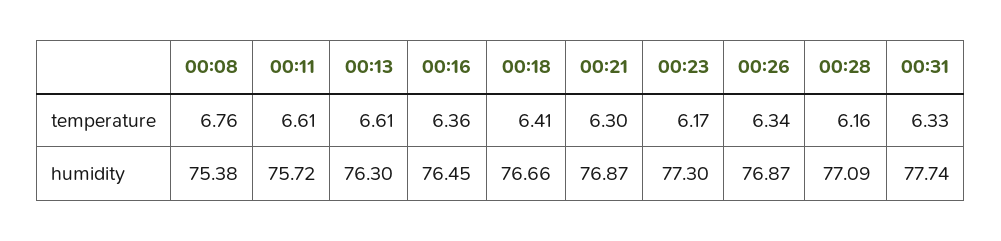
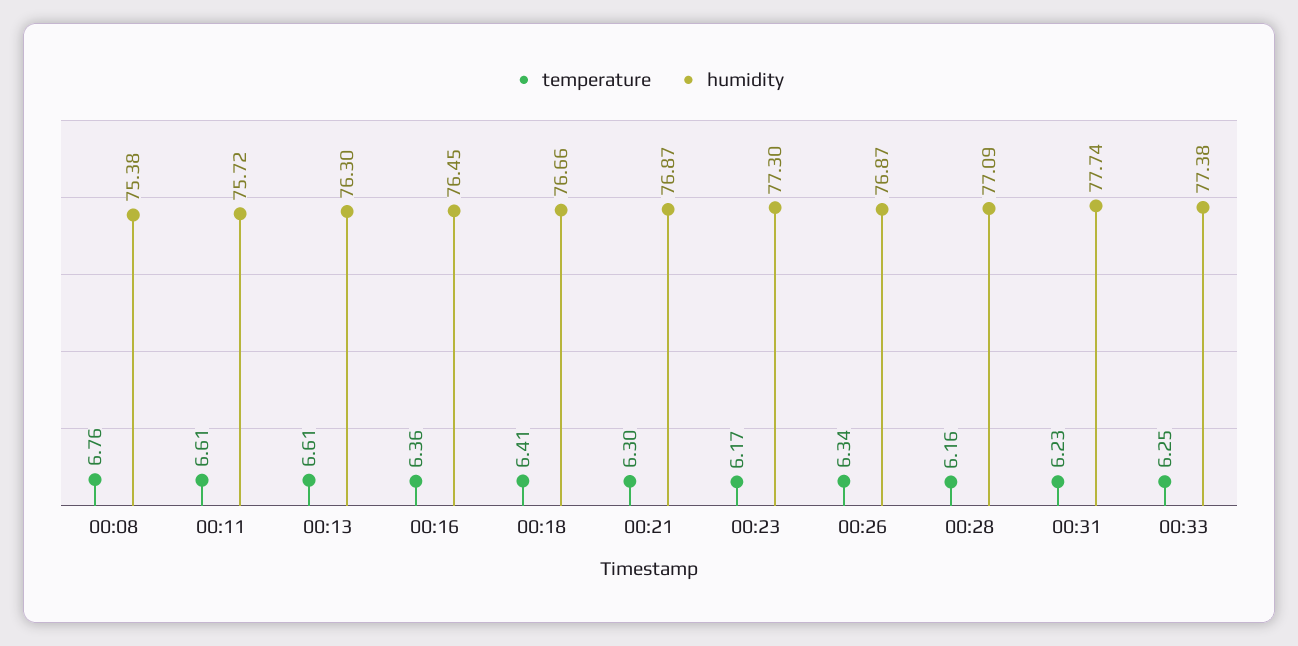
temperature, 00:31: 6.33 -> 6.23
temperature, 00:33: none -> 6.25
humidity, 00:33: none -> 77.38

